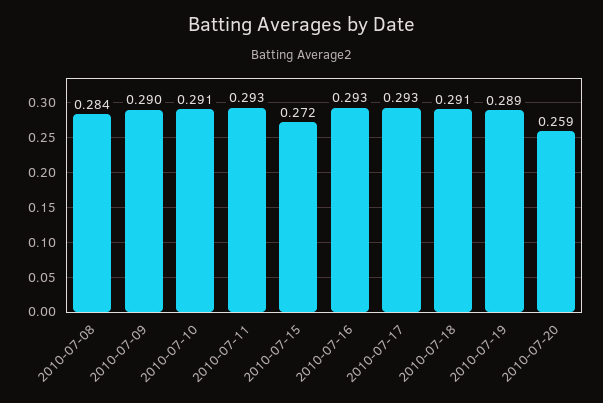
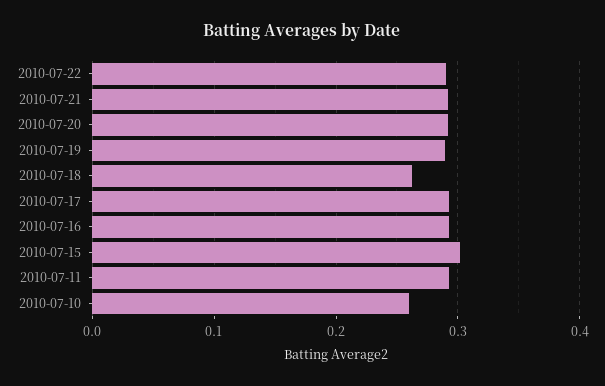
2010-07-08: 0.284 -> none
2010-07-09: 0.29 -> none
2010-07-10: 0.291 -> 0.26
2010-07-15: 0.272 -> 0.3
2010-07-18: 0.291 -> 0.26
2010-07-20: 0.259 -> 0.29
2010-07-22: none -> 0.29
2010-07-21: none -> 0.29

